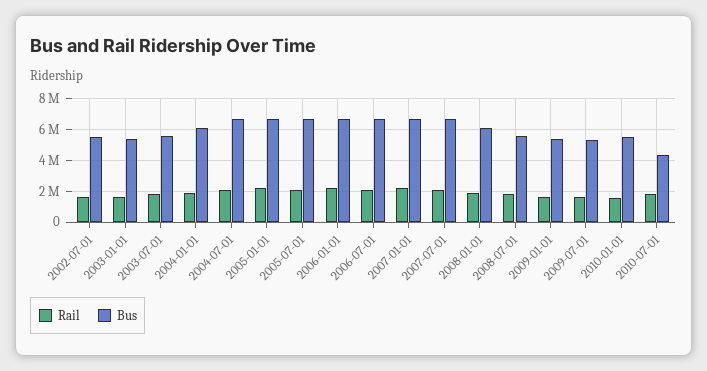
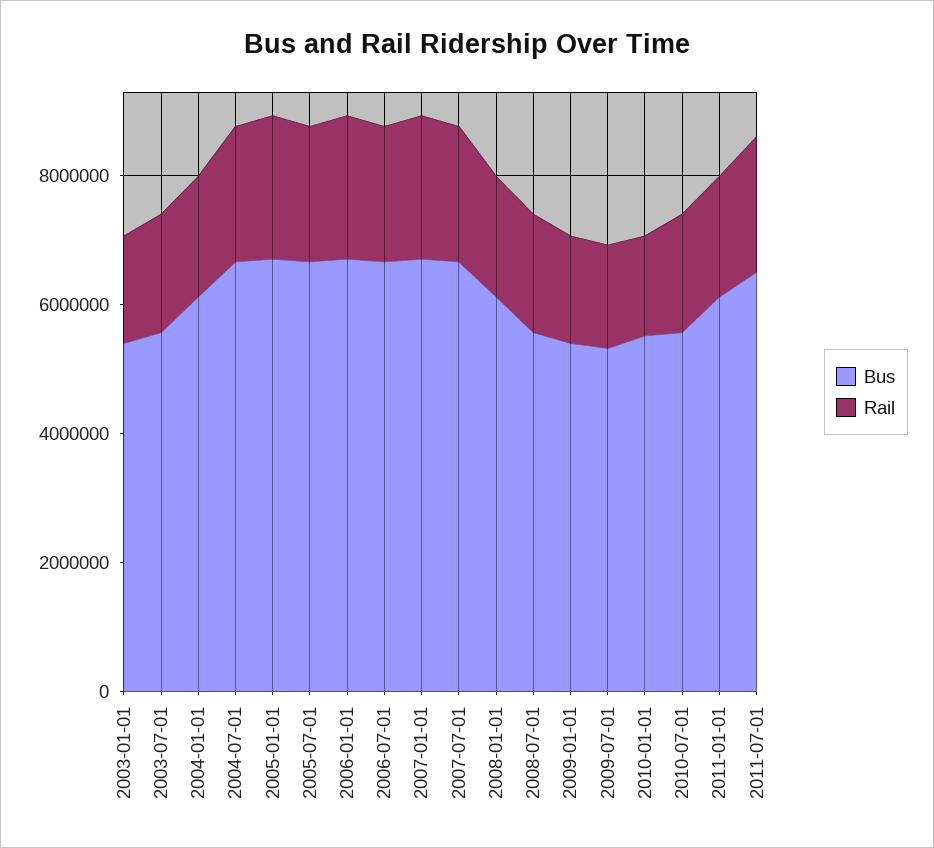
Rail, 2002-07-01: 1500000 -> none
Bus, 2002-07-01: 5500000 -> none
Bus, 2010-07-01: 4500000 -> 5500000
Bus, 2011-01-01: none -> 6000000
Rail, 2011-01-01: none -> 2000000
Bus, 2011-07-01: none -> 6500000
Rail, 2011-07-01: none -> 2000000

